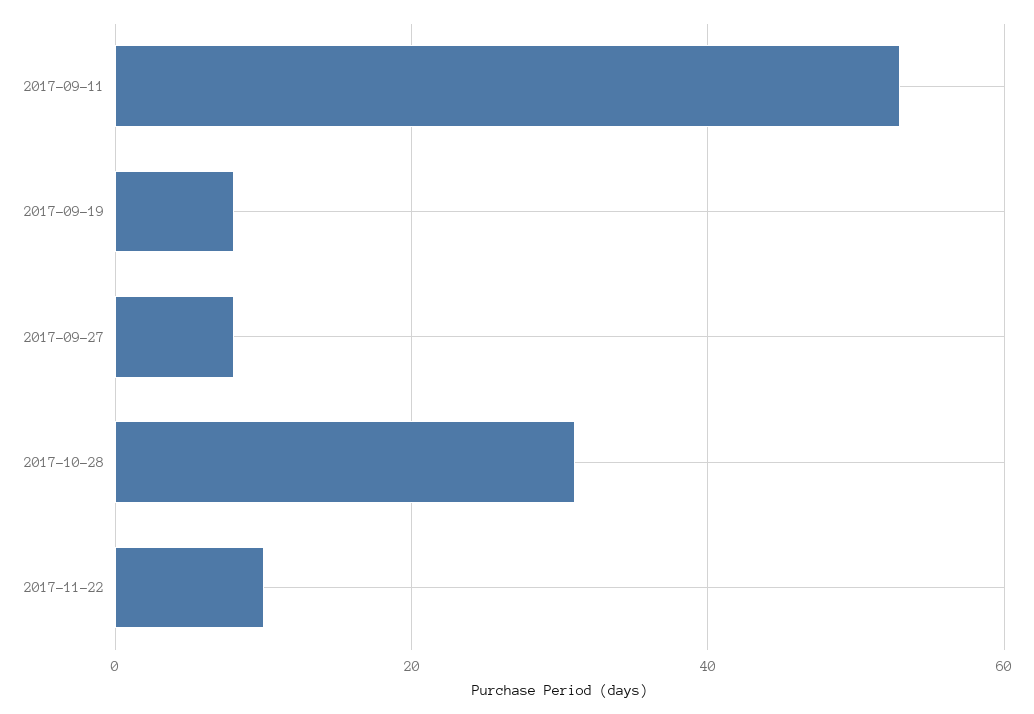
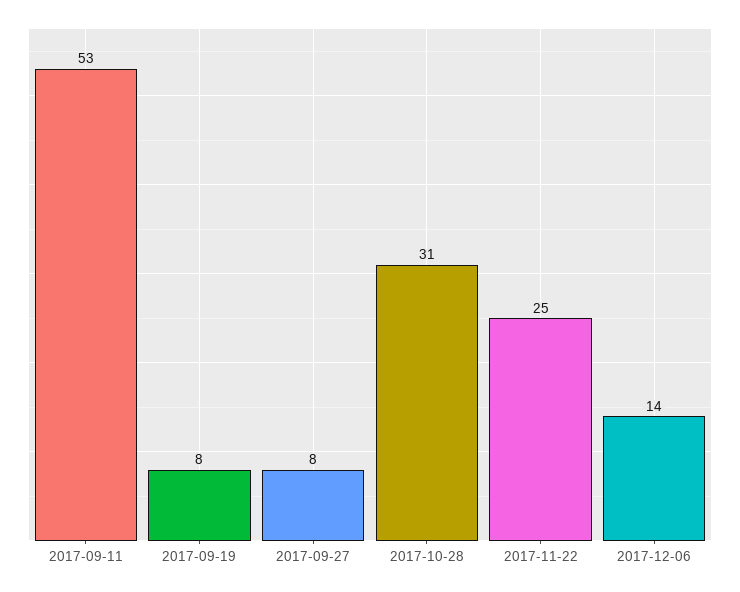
2017-11-22: 10 -> 25
2017-12-06: none -> 14

